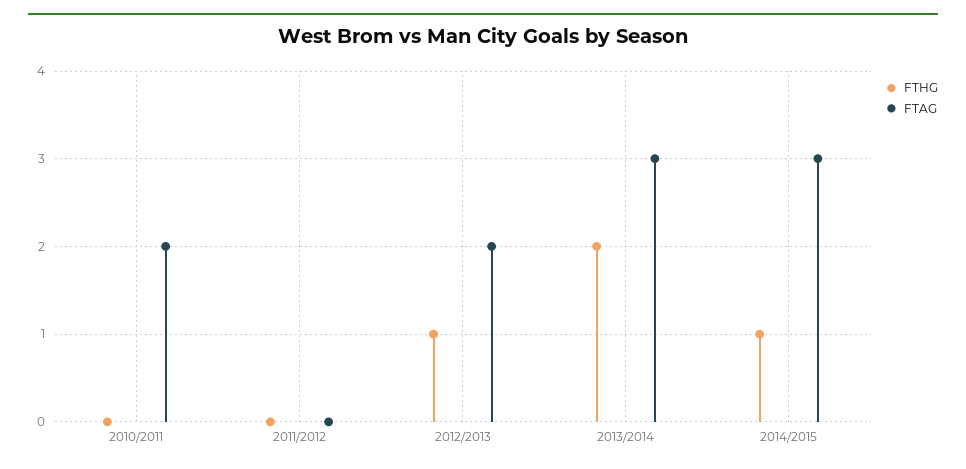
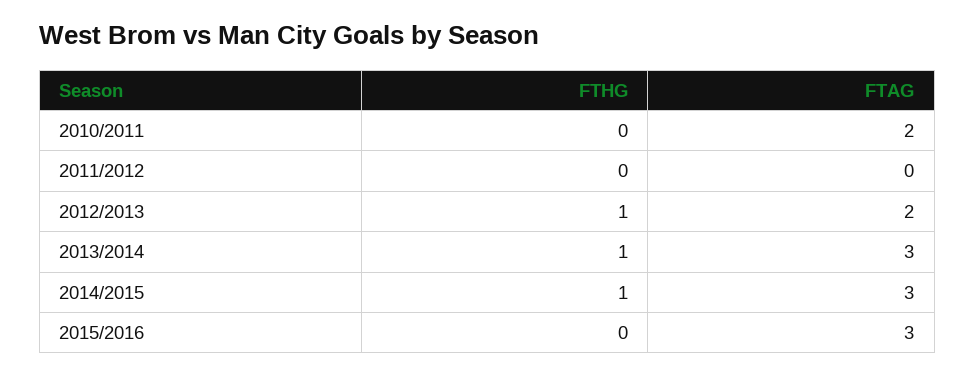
FTHG, 2013/2014: 2 -> 1
FTHG, 2015/2016: none -> 0
FTAG, 2015/2016: none -> 3

